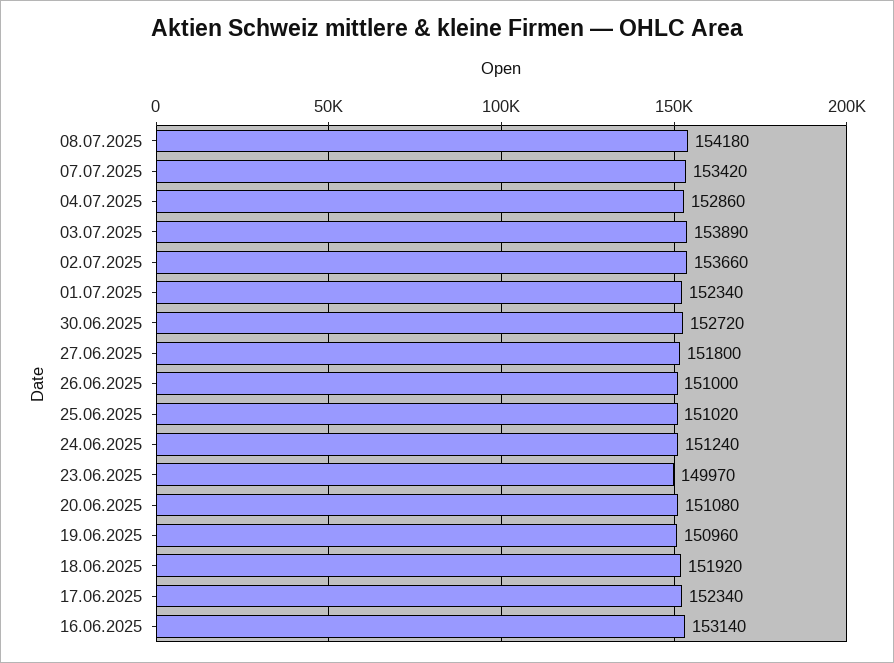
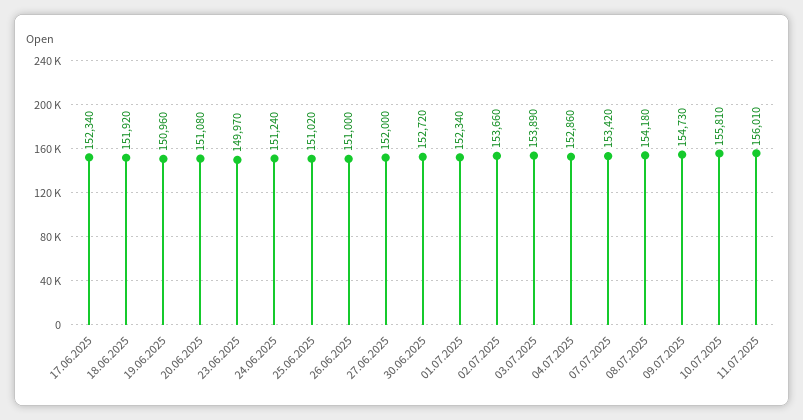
27.06.2025: 151800 -> 152000
16.06.2025: 153140 -> none
09.07.2025: none -> 154730
10.07.2025: none -> 155810
11.07.2025: none -> 156010

